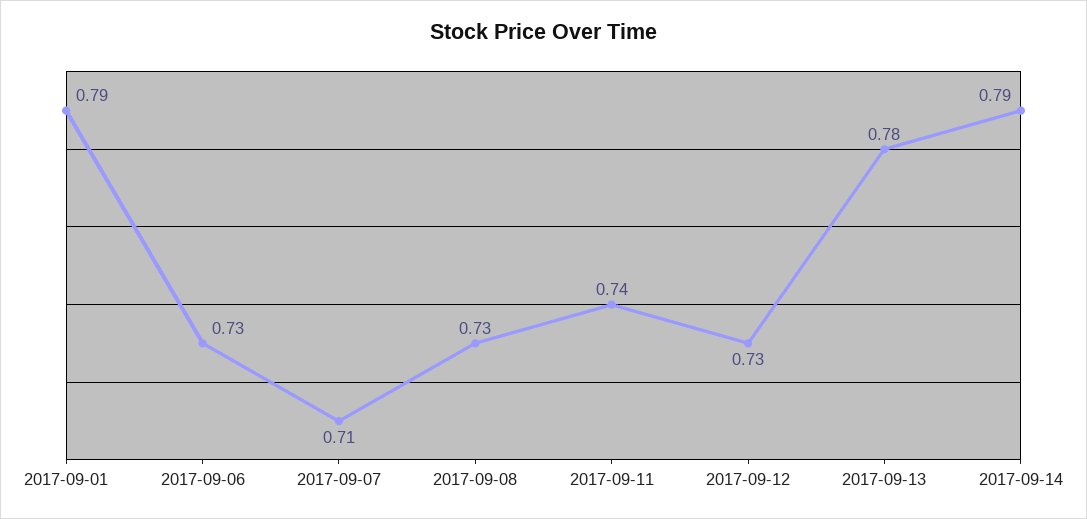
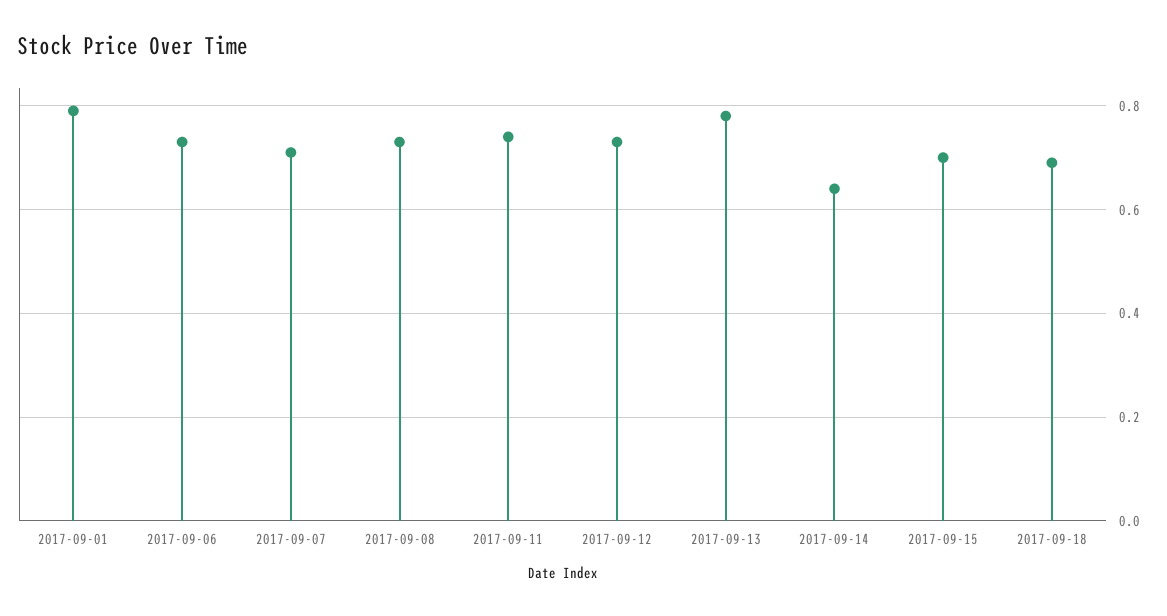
2017-09-14: 0.79 -> 0.65
2017-09-15: none -> 0.7
2017-09-18: none -> 0.7

